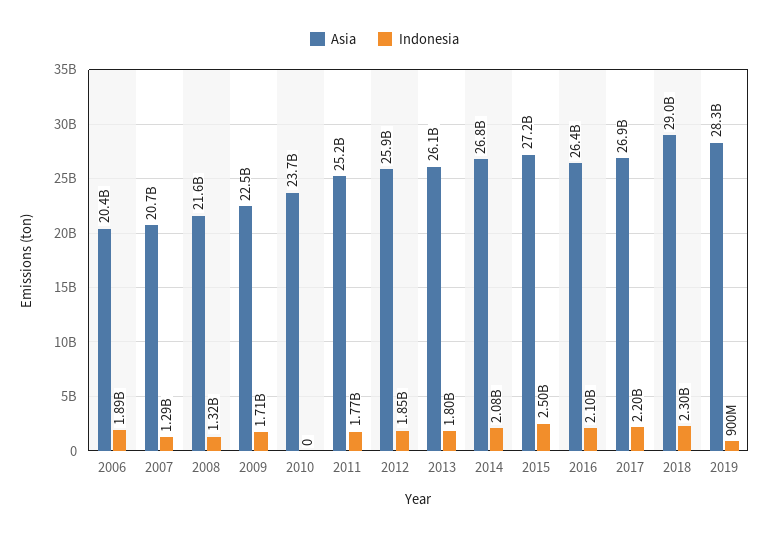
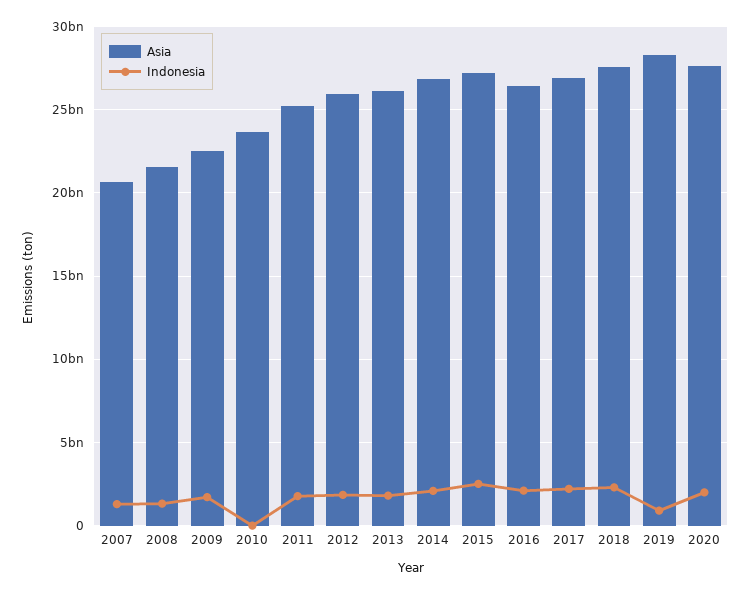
Asia, 2006: 20400000000 -> none
Indonesia, 2006: 1890000000 -> none
Asia, 2018: 29000000000 -> 27500000000
Asia, 2020: none -> 27500000000
Indonesia, 2020: none -> 2000000000

